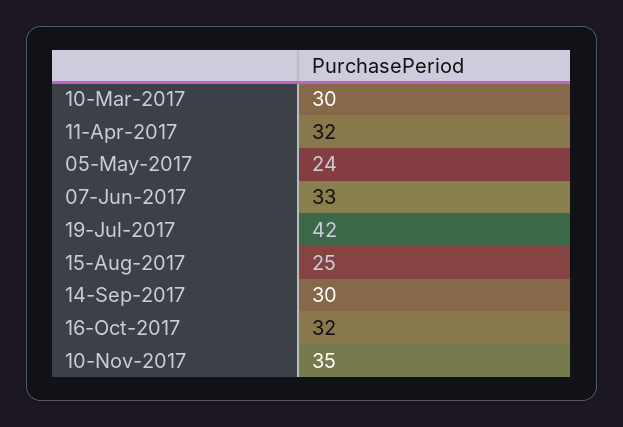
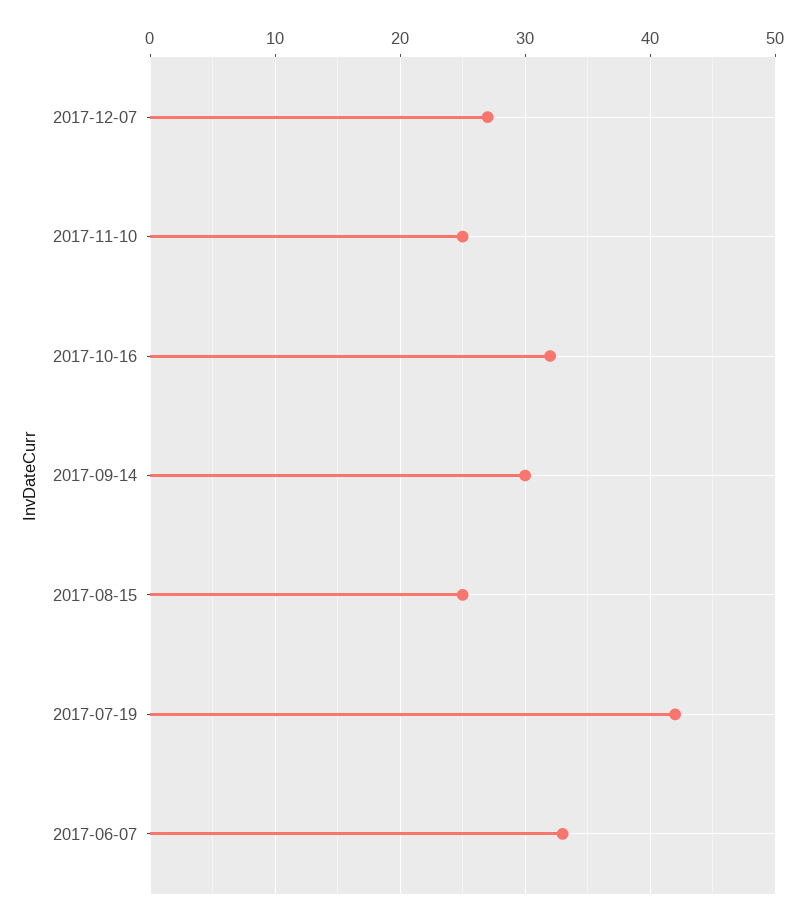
10-Mar-2017: 30 -> none
11-Apr-2017: 32 -> none
05-May-2017: 24 -> none
10-Nov-2017: 35 -> 25
2017-12-07: none -> 27

